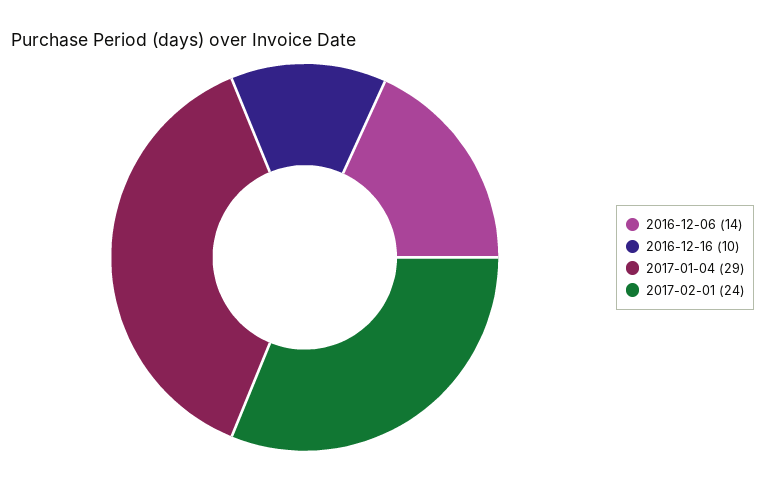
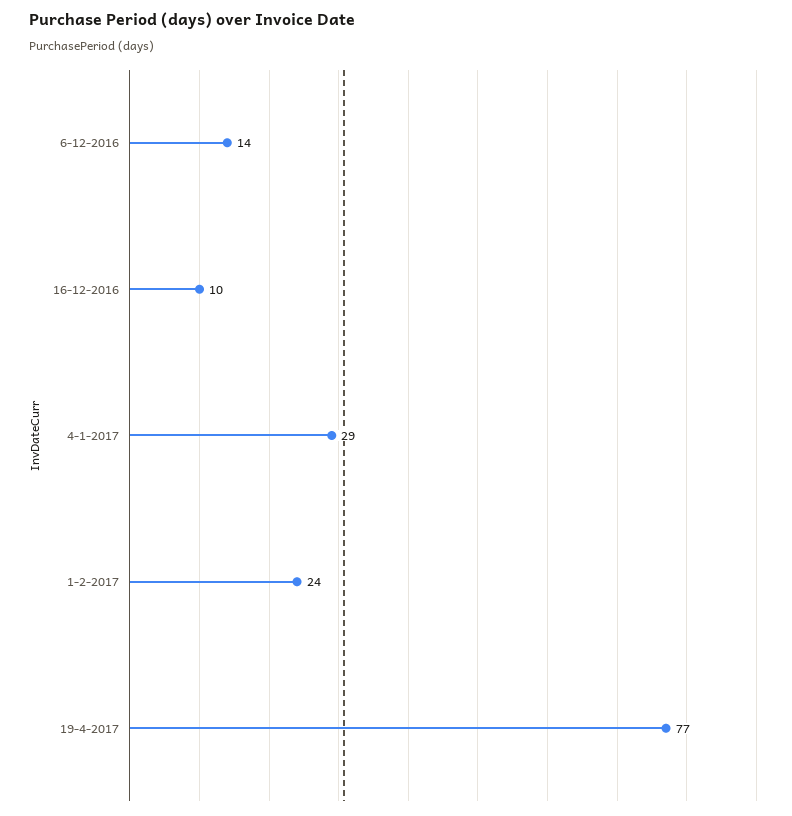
19-4-2017: none -> 77

